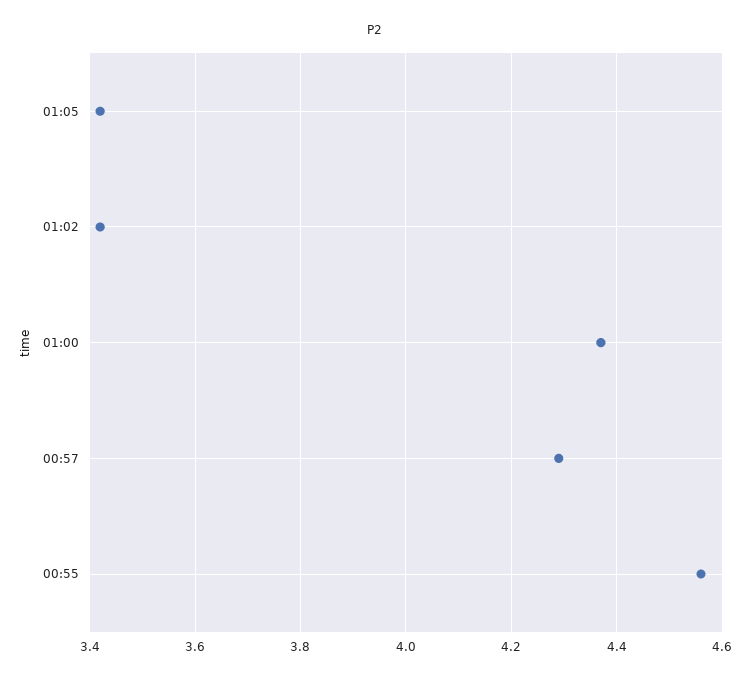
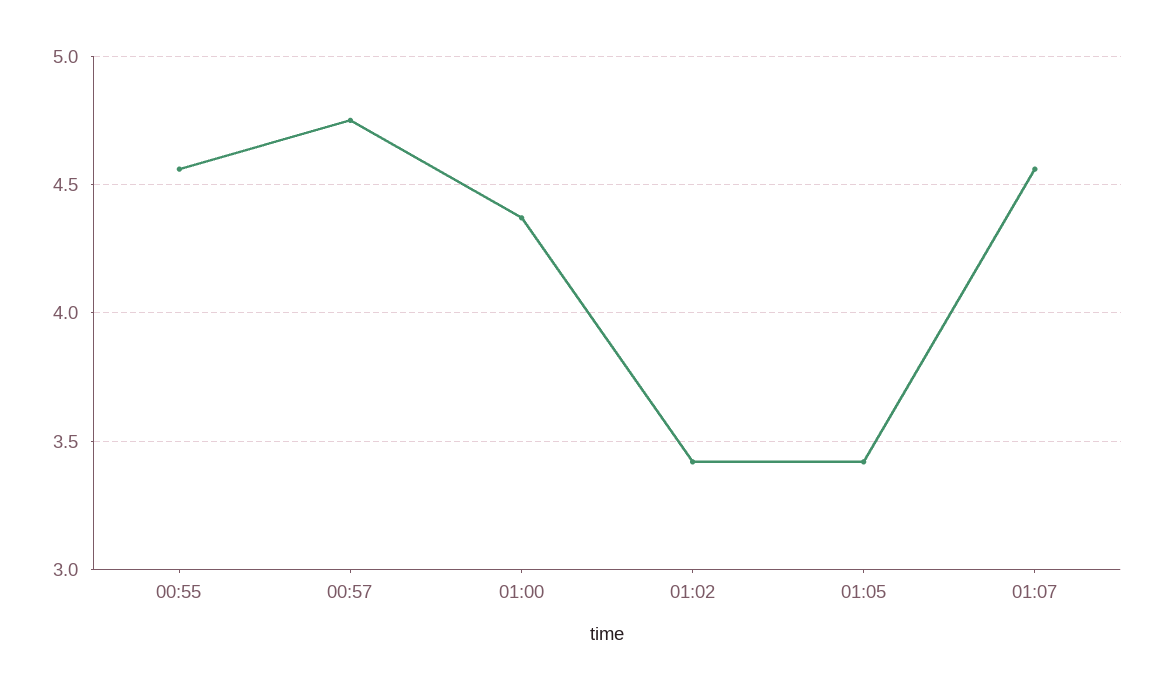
00:57: 4.3 -> 4.75
01:07: none -> 4.55

